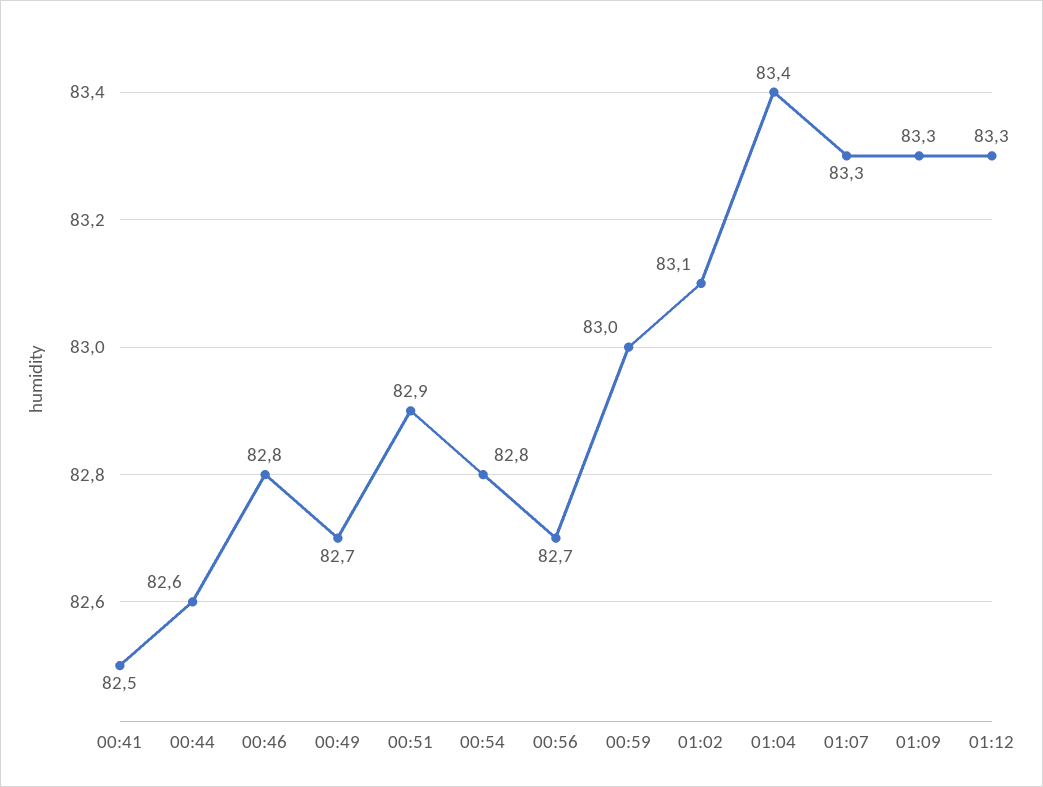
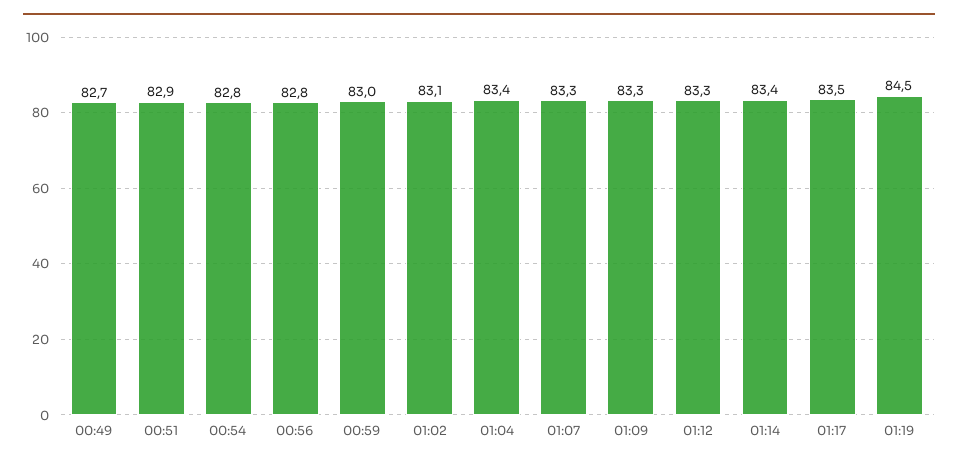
00:41: 82.5 -> none
00:44: 82.6 -> none
00:46: 82.8 -> none
00:56: 82.7 -> 82.8
01:14: none -> 83.4
01:17: none -> 83.5
01:19: none -> 84.5

